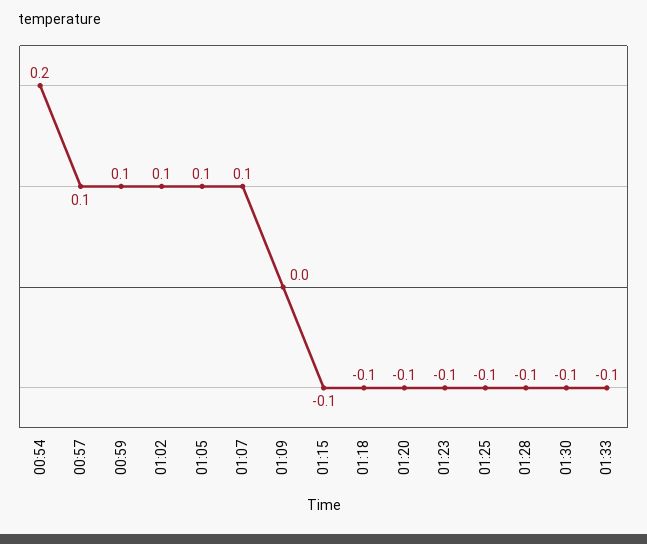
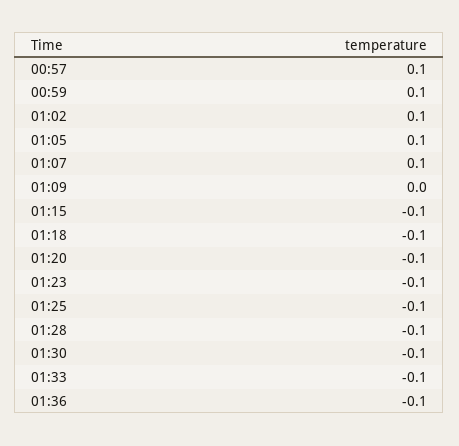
00:54: 0.2 -> none
01:36: none -> -0.1

